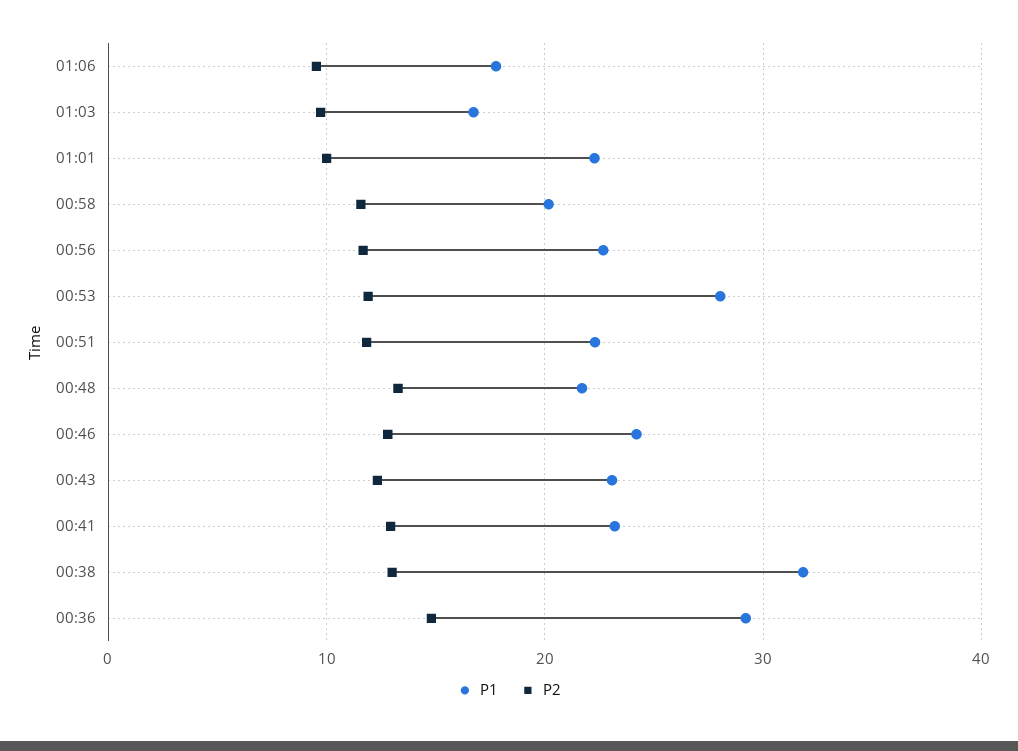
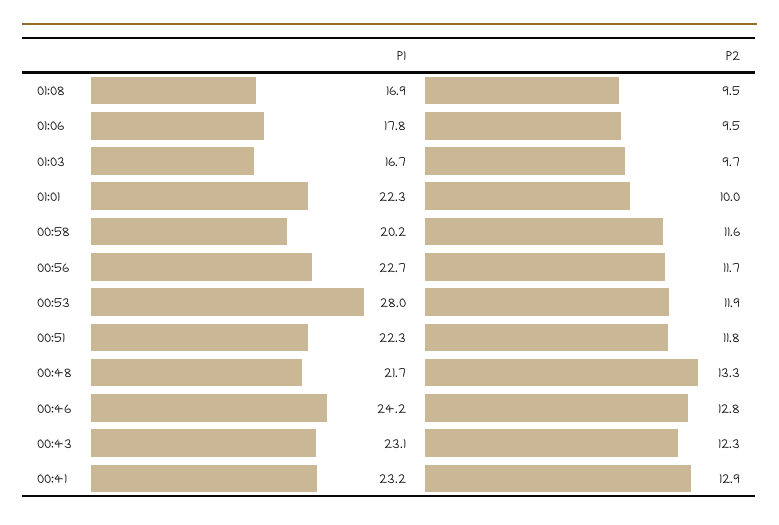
P1, 00:38: 32 -> none
P2, 00:38: 13 -> none
P1, 00:36: 29 -> none
P2, 00:36: 15 -> none
P1, 01:08: none -> 16.9
P2, 01:08: none -> 9.5

